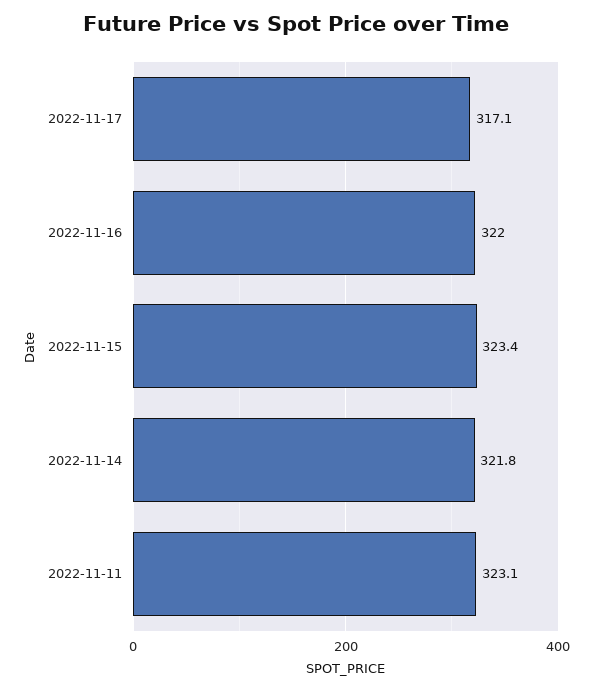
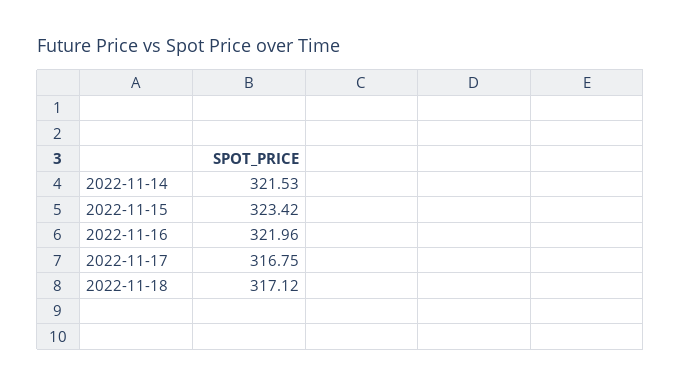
2022-11-17: 317.1 -> 316.75
2022-11-14: 321.8 -> 321.53
2022-11-11: 323.1 -> none
2022-11-18: none -> 317.12

